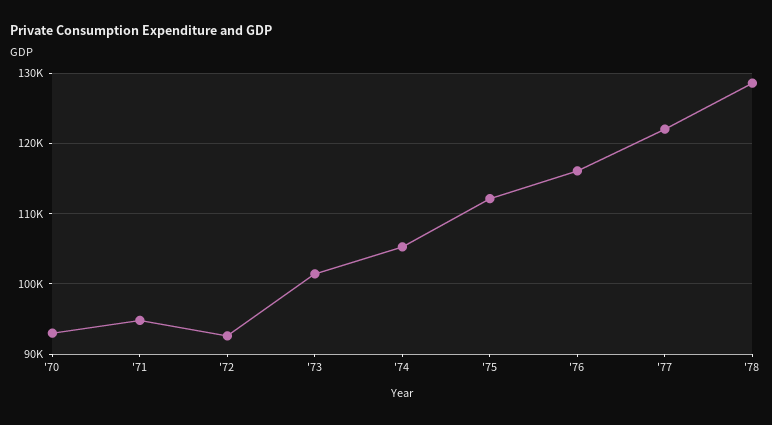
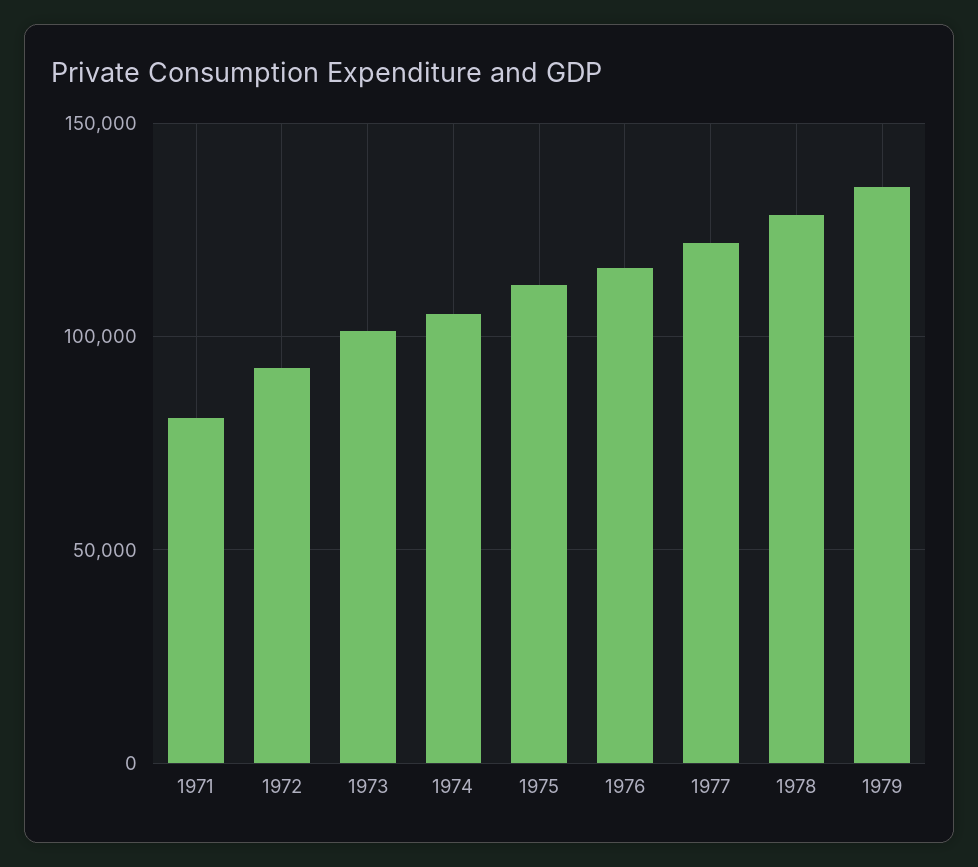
'70: 93000 -> none
'71: 95000 -> 80000
1979: none -> 135000

